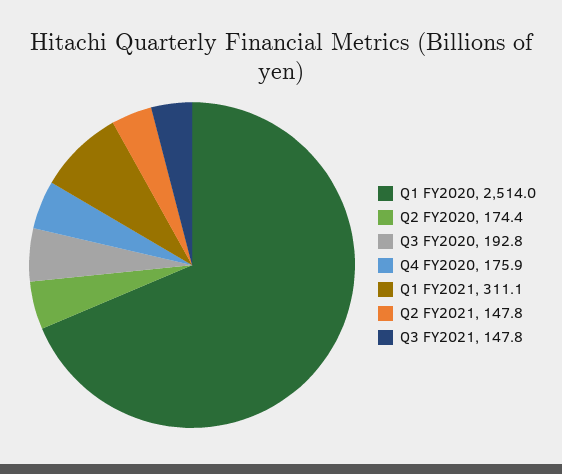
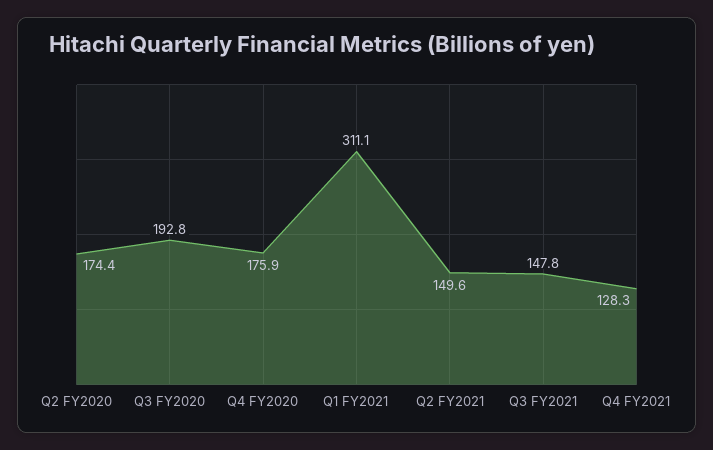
Q1 FY2020: 2514 -> none
Q2 FY2021: 147.8 -> 149.6
Q4 FY2021: none -> 128.3

